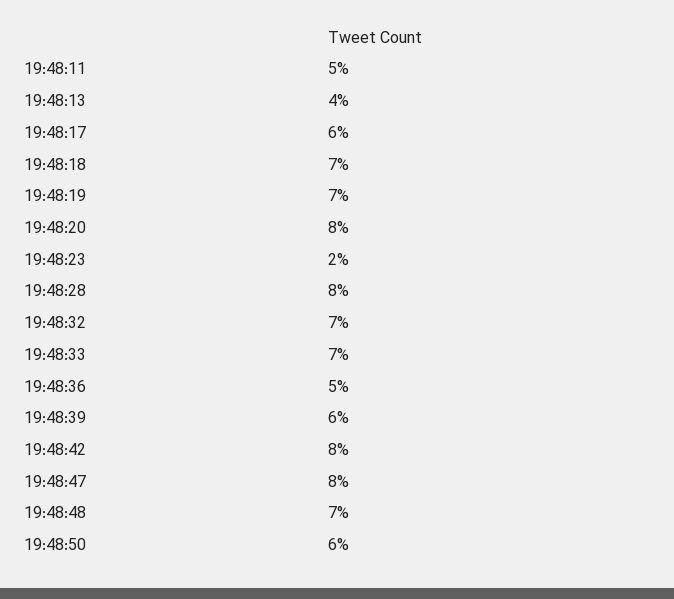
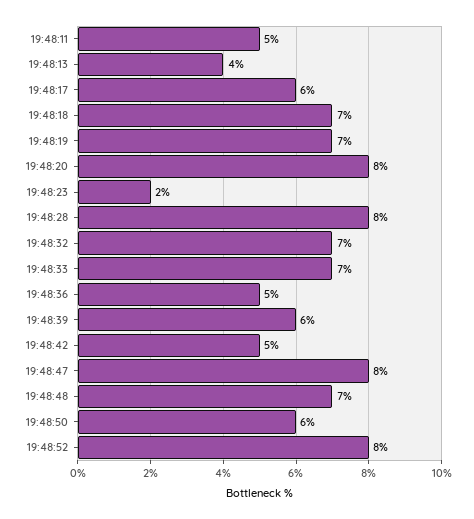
19:48:42: 8 -> 5
19:48:52: none -> 8

